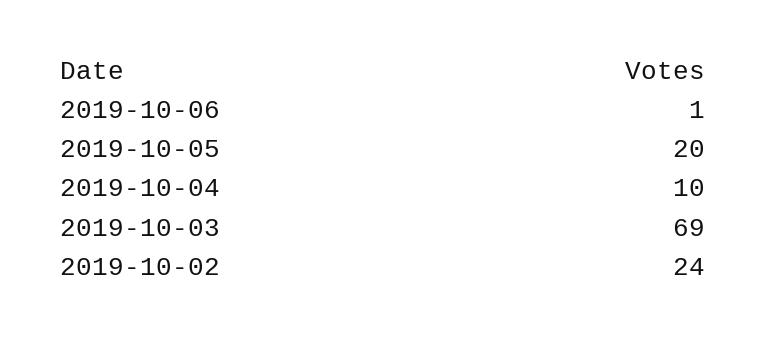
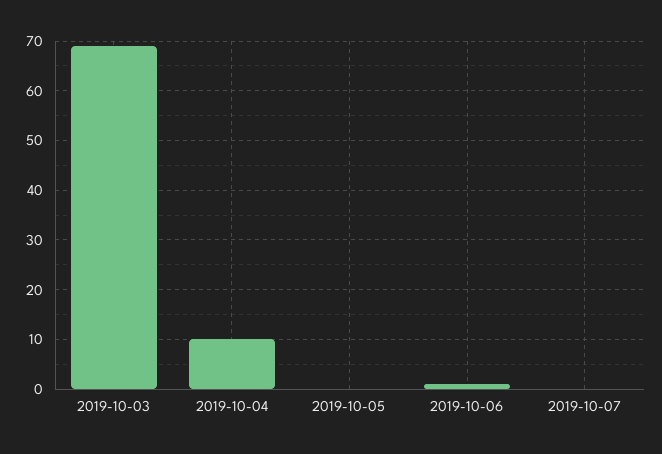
2019-10-05: 20 -> 0
2019-10-02: 24 -> none
2019-10-07: none -> 0

